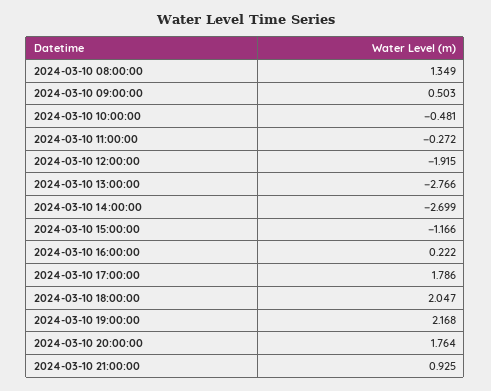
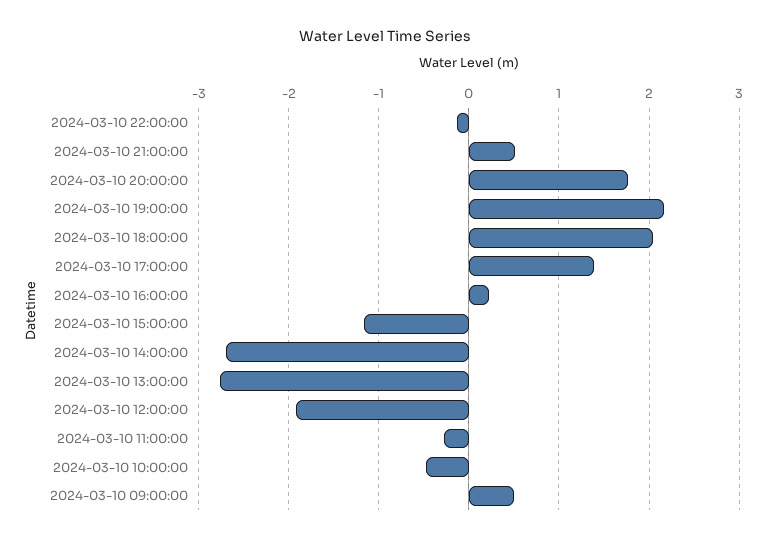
2024-03-10 08:00:00: 1.349 -> none
2024-03-10 17:00:00: 1.786 -> 1.4
2024-03-10 21:00:00: 0.925 -> 0.5
2024-03-10 22:00:00: none -> -0.1

